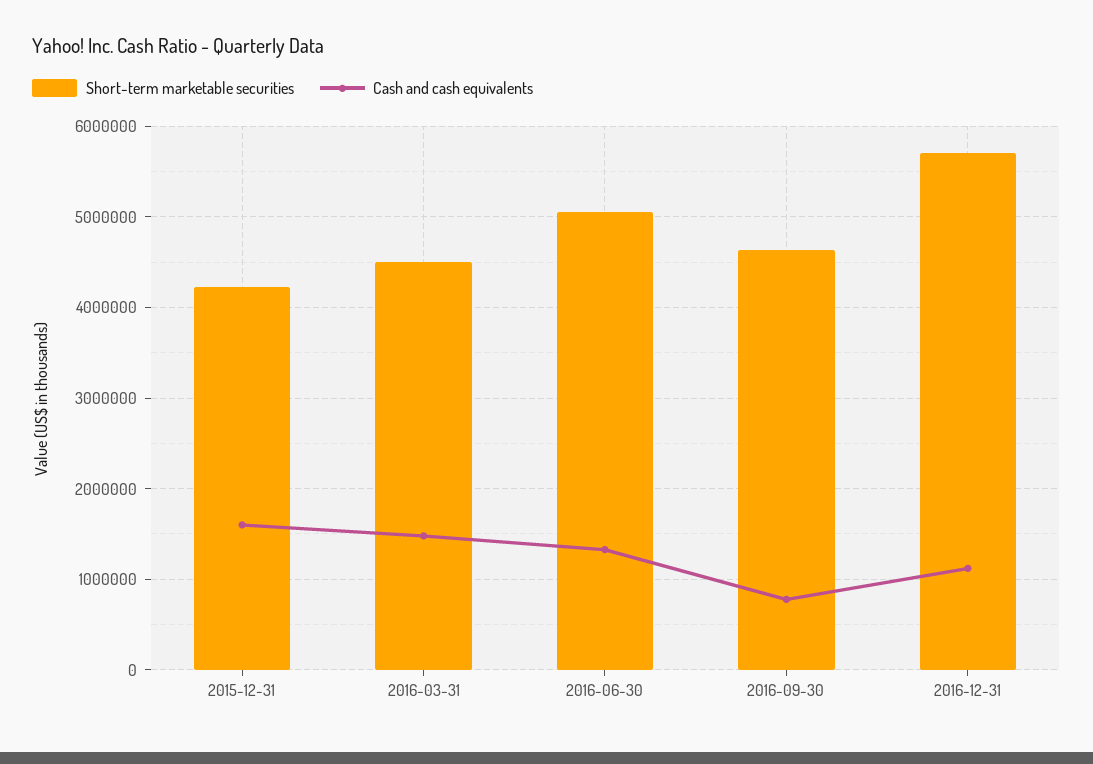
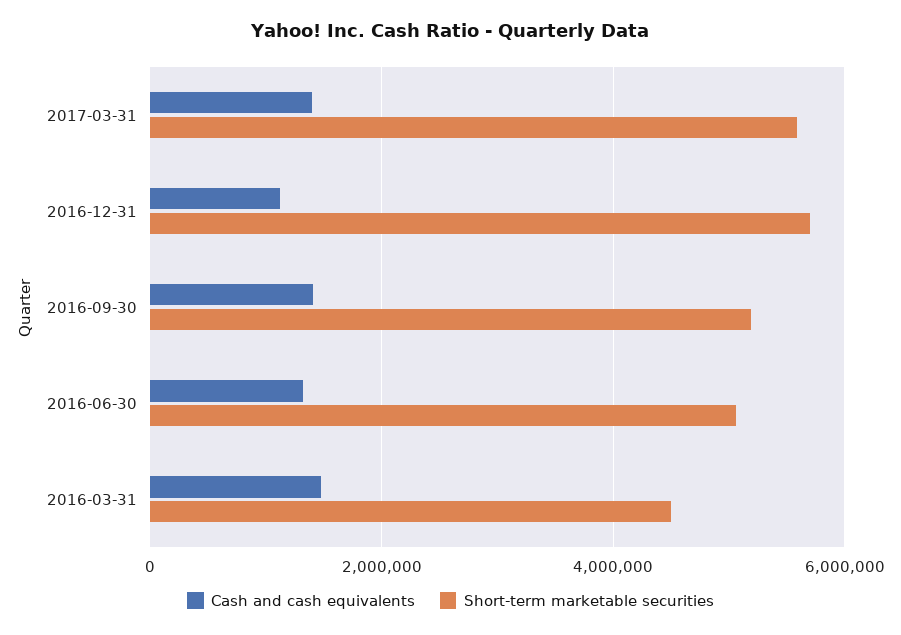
Short-term marketable securities, 2015-12-31: 4200000 -> none
Cash and cash equivalents, 2015-12-31: 1600000 -> none
Short-term marketable securities, 2016-09-30: 4600000 -> 5200000
Cash and cash equivalents, 2016-09-30: 800000 -> 1400000
Cash and cash equivalents, 2017-03-31: none -> 1400000
Short-term marketable securities, 2017-03-31: none -> 5600000

